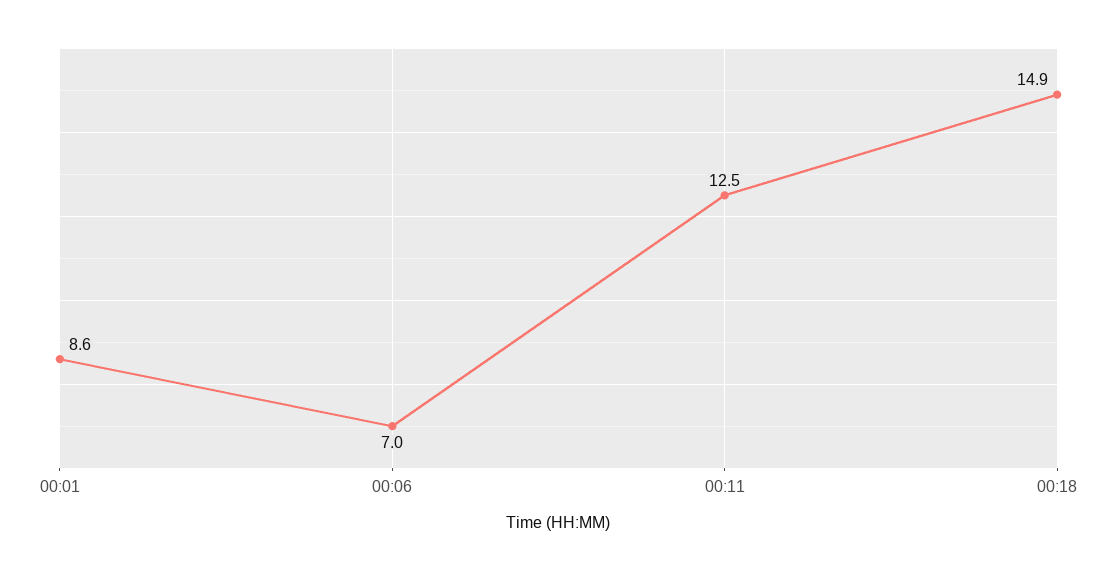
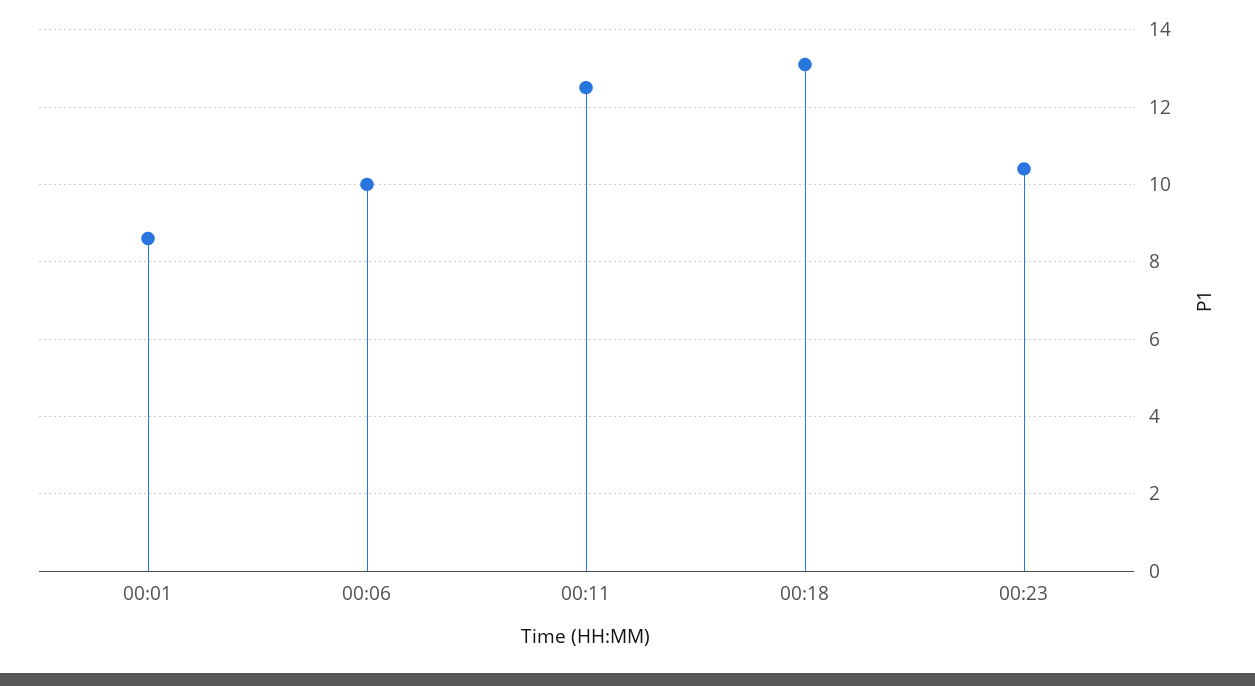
00:06: 7 -> 10
00:18: 14.9 -> 13
00:23: none -> 10.5

